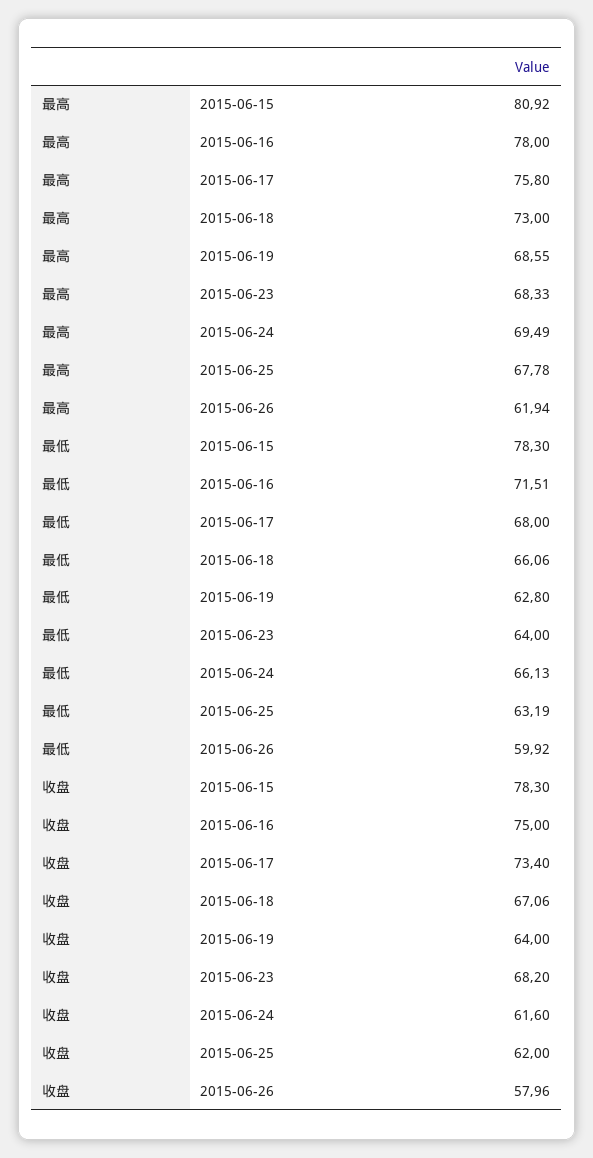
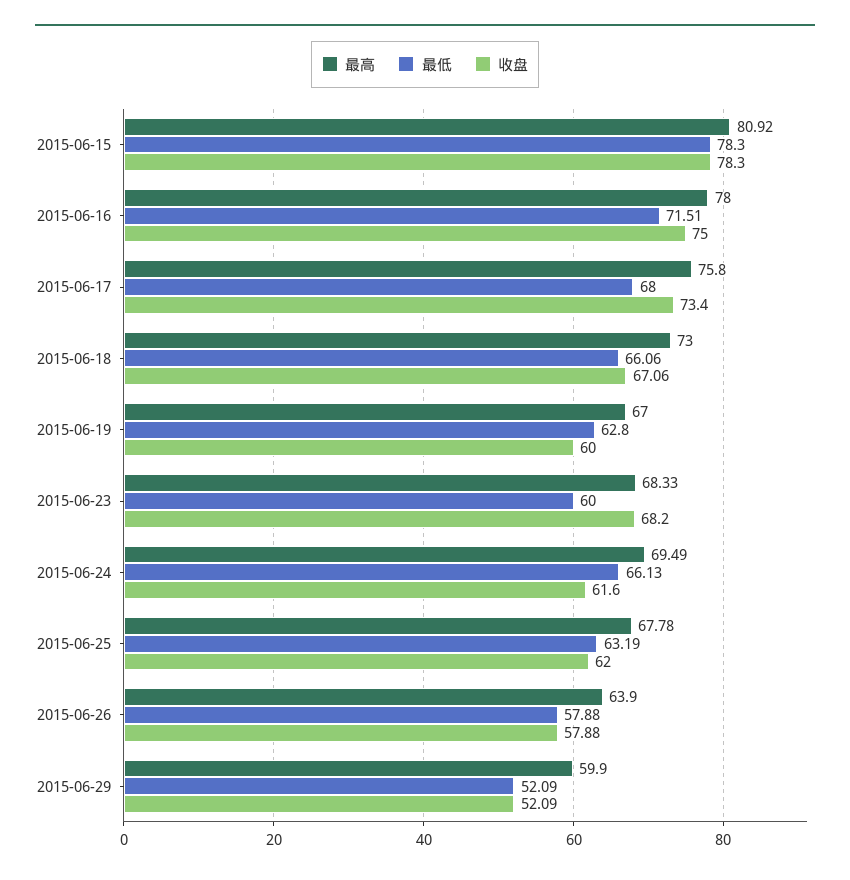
最高, 2015-06-19: 68.55 -> 67
最高, 2015-06-26: 61.94 -> 63.9
最低, 2015-06-23: 64 -> 60
最低, 2015-06-26: 59.92 -> 57.88
收盘, 2015-06-19: 64 -> 60
收盘, 2015-06-26: 57.96 -> 57.88
最高, 2015-06-29: none -> 59.9
最低, 2015-06-29: none -> 52.09
收盘, 2015-06-29: none -> 52.09

